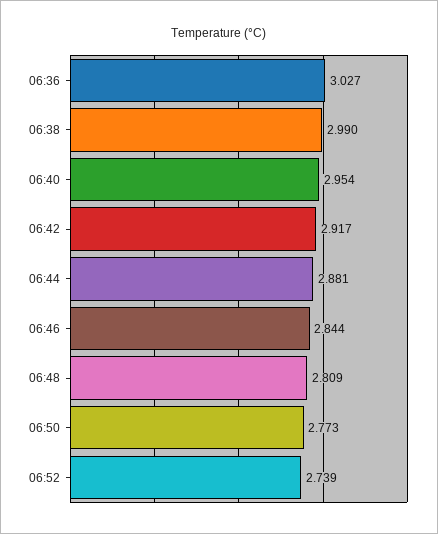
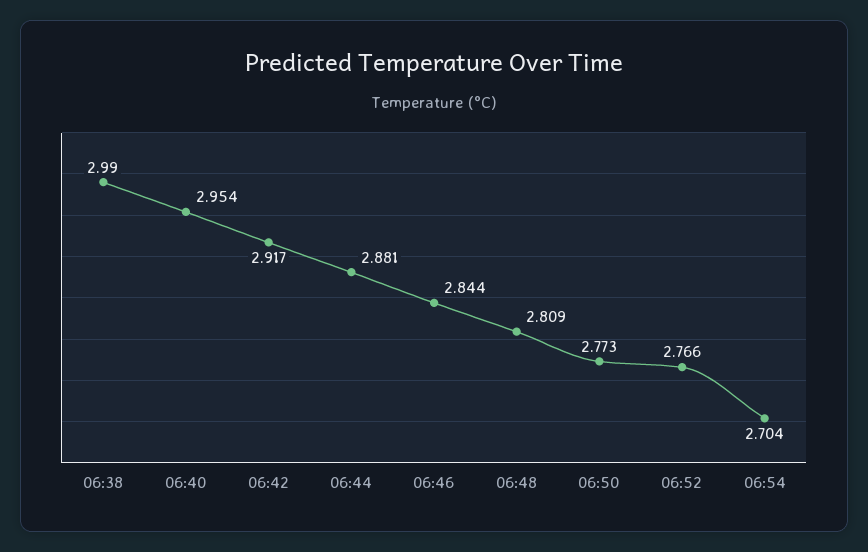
06:36: 3.027 -> none
06:52: 2.739 -> 2.766
06:54: none -> 2.704

